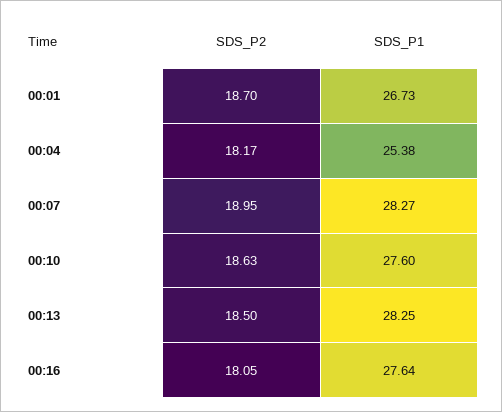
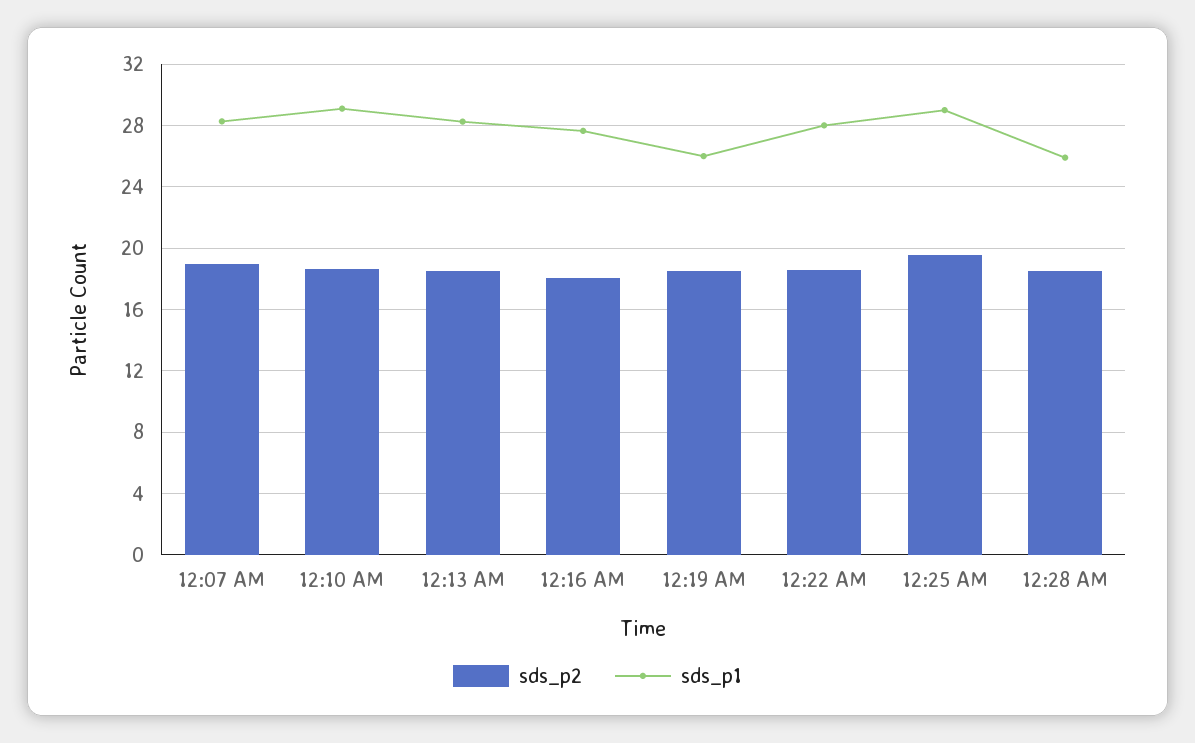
SDS_P2, 00:01: 18.7 -> none
SDS_P1, 00:01: 26.73 -> none
SDS_P2, 00:04: 18.17 -> none
SDS_P1, 00:04: 25.38 -> none
SDS_P1, 00:10: 27.6 -> 29
SDS_P2, 12:19 AM: none -> 18.5
SDS_P1, 12:19 AM: none -> 26
SDS_P2, 12:22 AM: none -> 18.5
SDS_P1, 12:22 AM: none -> 28
SDS_P2, 12:25 AM: none -> 19.5
SDS_P1, 12:25 AM: none -> 29
SDS_P2, 12:28 AM: none -> 18.5
SDS_P1, 12:28 AM: none -> 26

